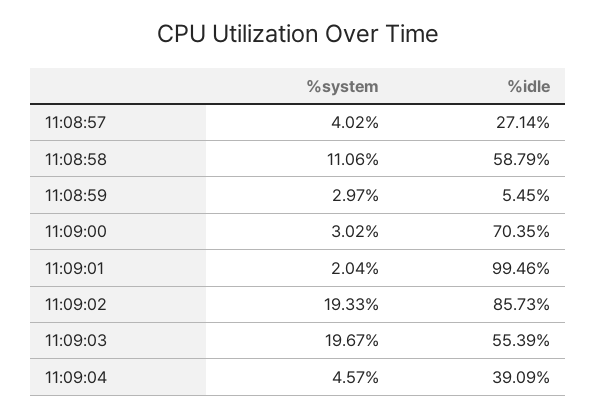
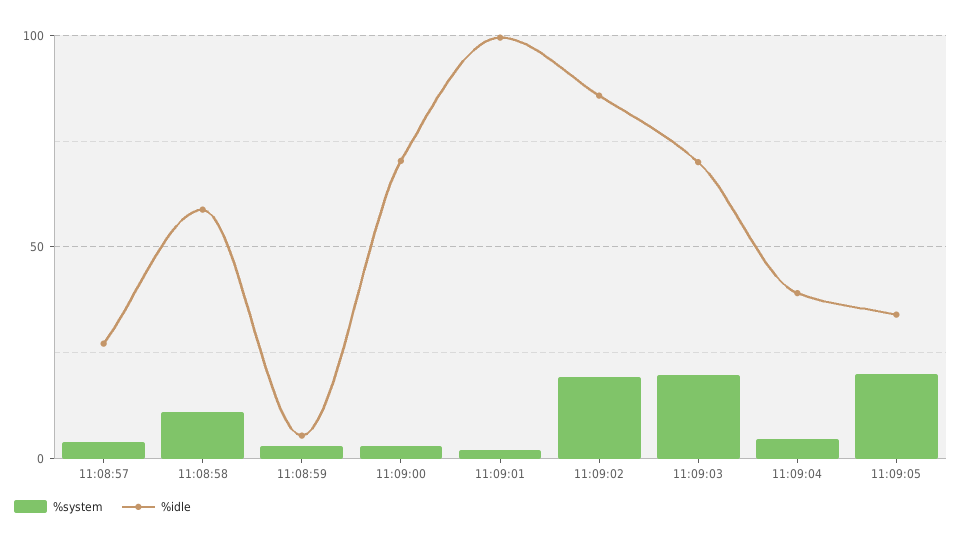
%idle, 11:09:03: 55.39 -> 70
%system, 11:09:05: none -> 20
%idle, 11:09:05: none -> 35

